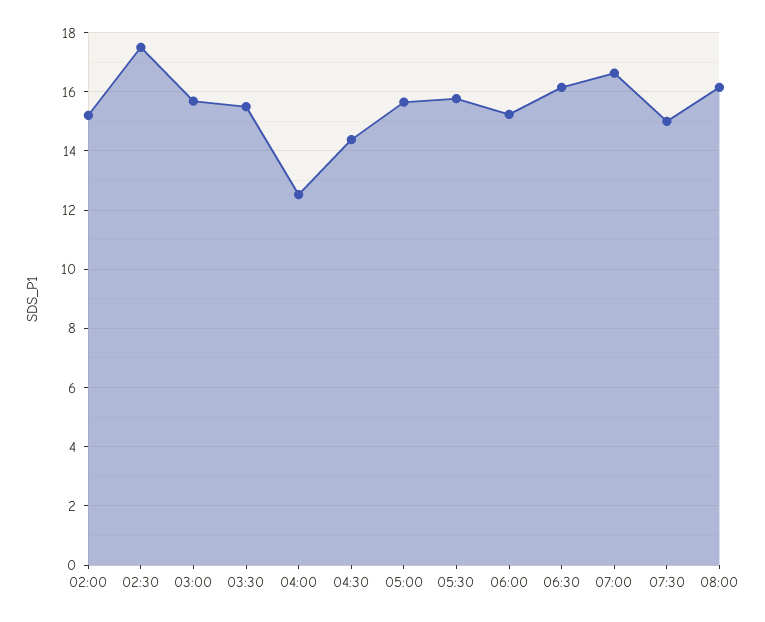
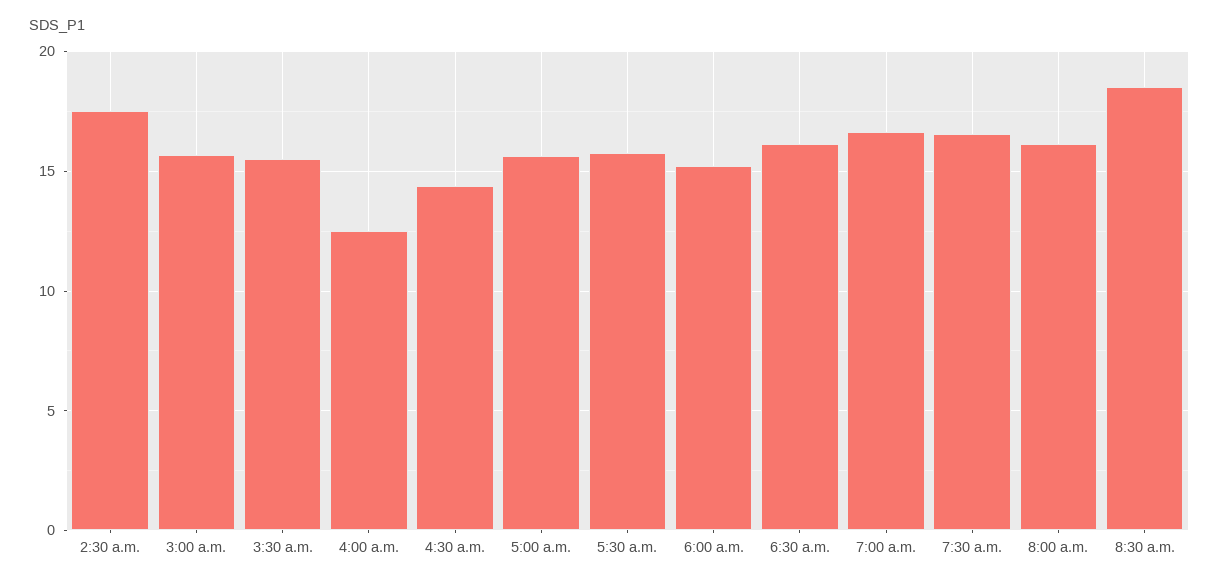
02:00: 15.25 -> none
07:30: 15 -> 16.5
8:30 a.m.: none -> 18.5

